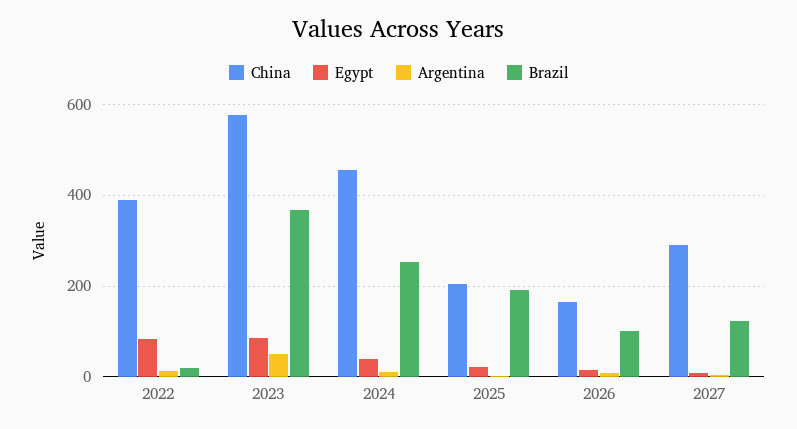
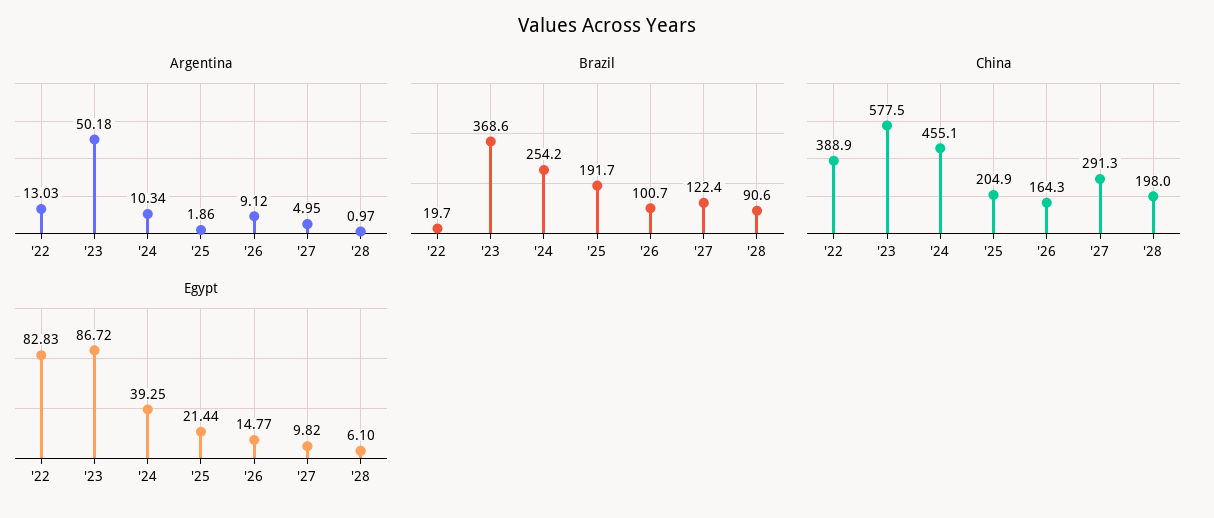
Argentina, '28: none -> 0.97
Brazil, '28: none -> 90.6
China, '28: none -> 198
Egypt, '28: none -> 6.1

